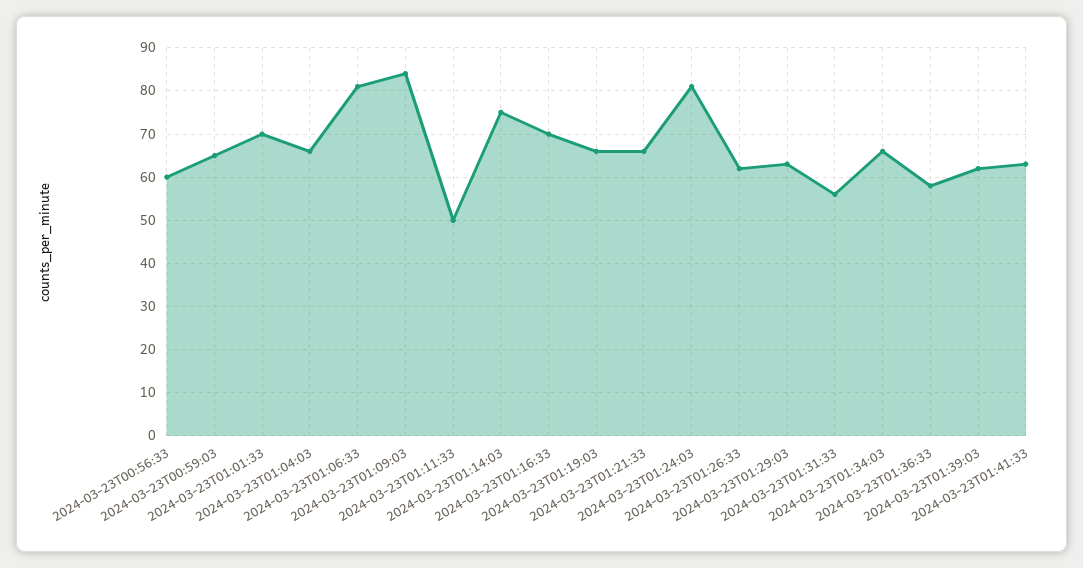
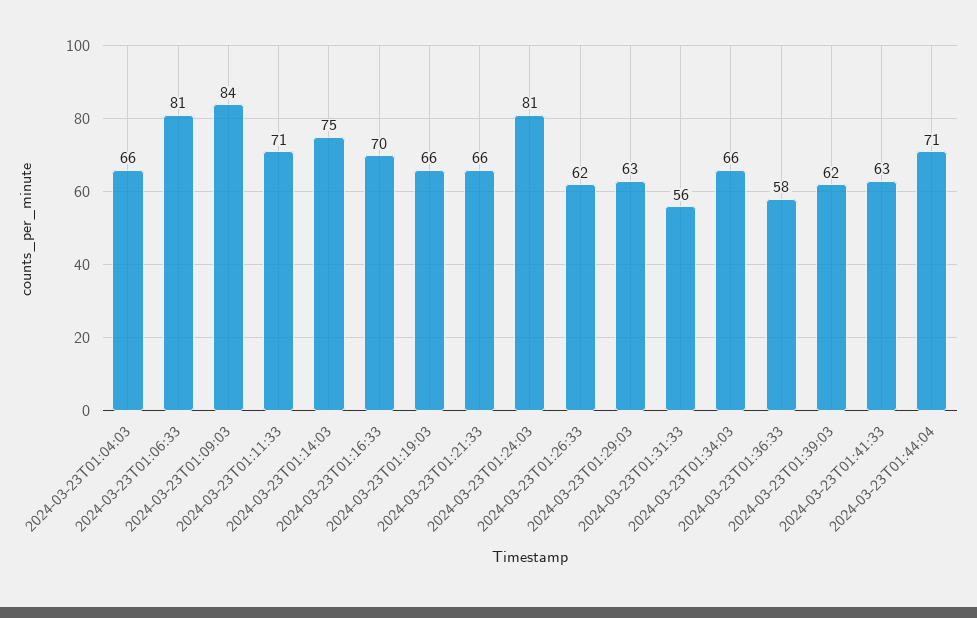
2024-03-23T00:56:33: 60 -> none
2024-03-23T00:59:03: 65 -> none
2024-03-23T01:01:33: 70 -> none
2024-03-23T01:11:33: 50 -> 71
2024-03-23T01:44:04: none -> 71

